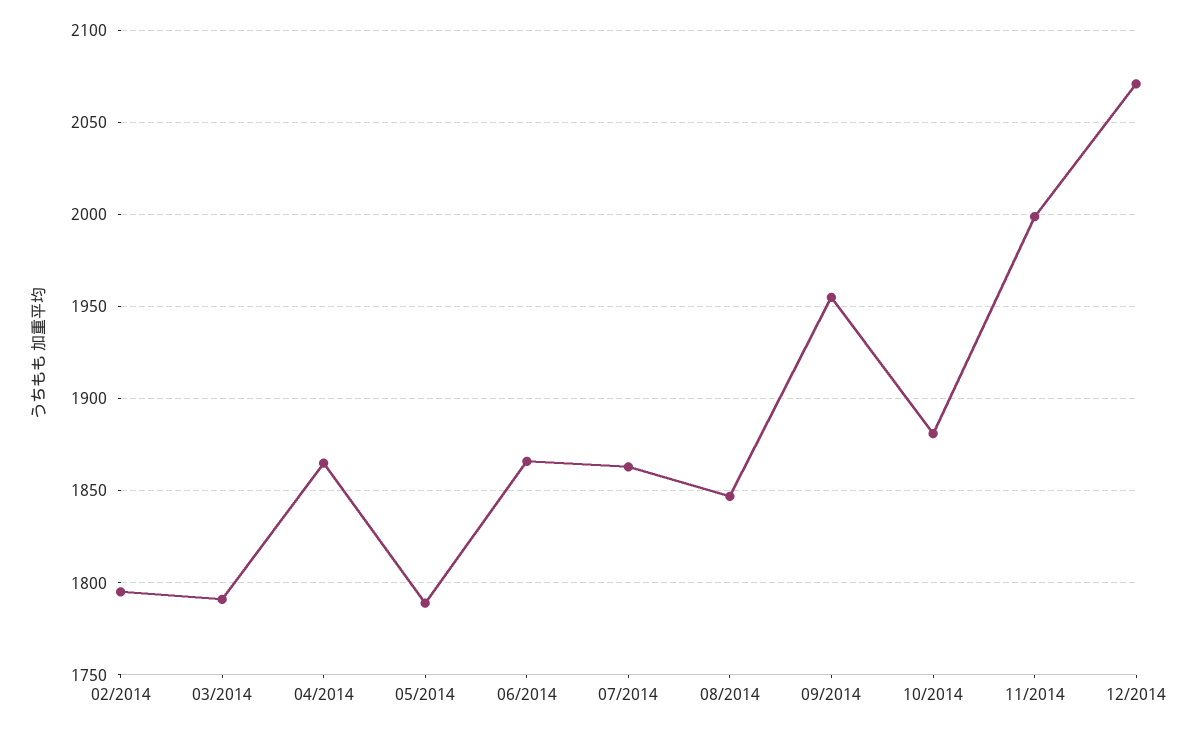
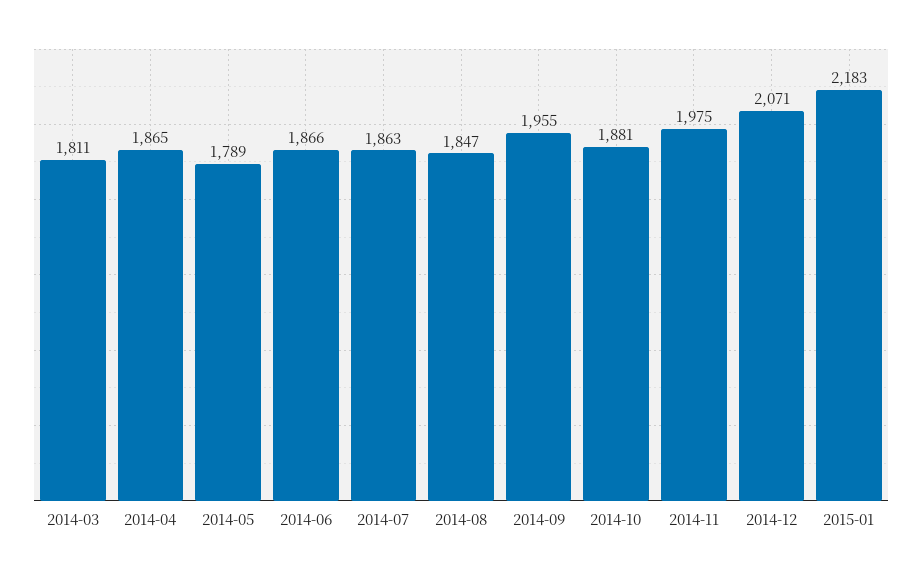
02/2014: 1795 -> none
03/2014: 1790 -> 1811
11/2014: 2000 -> 1975
2015-01: none -> 2183

